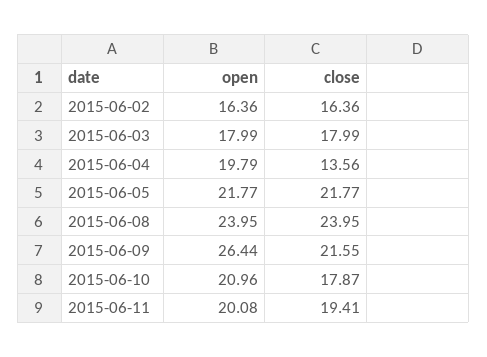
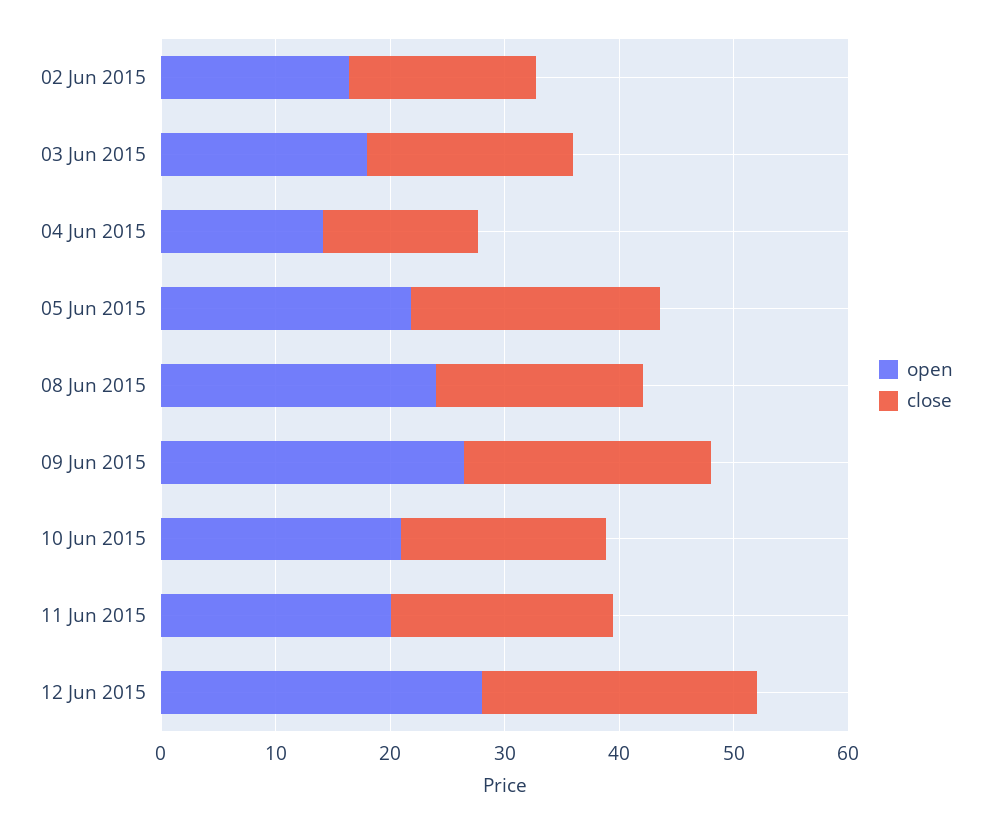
open, 2015-06-04: 19.79 -> 14
close, 2015-06-08: 23.95 -> 18
open, 12 Jun 2015: none -> 28
close, 12 Jun 2015: none -> 24

